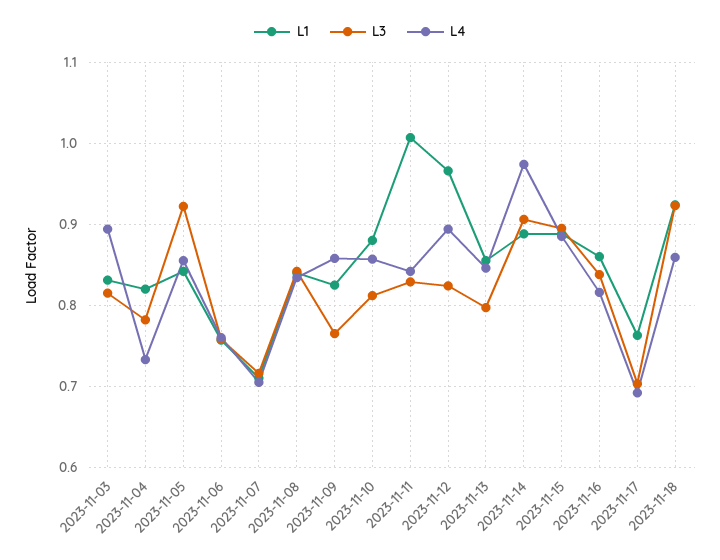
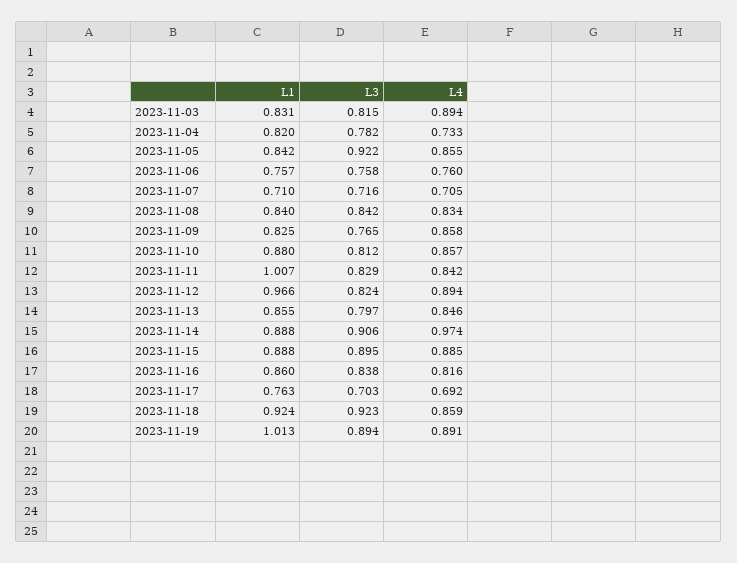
L1, 2023-11-19: none -> 1.013
L3, 2023-11-19: none -> 0.894
L4, 2023-11-19: none -> 0.891

